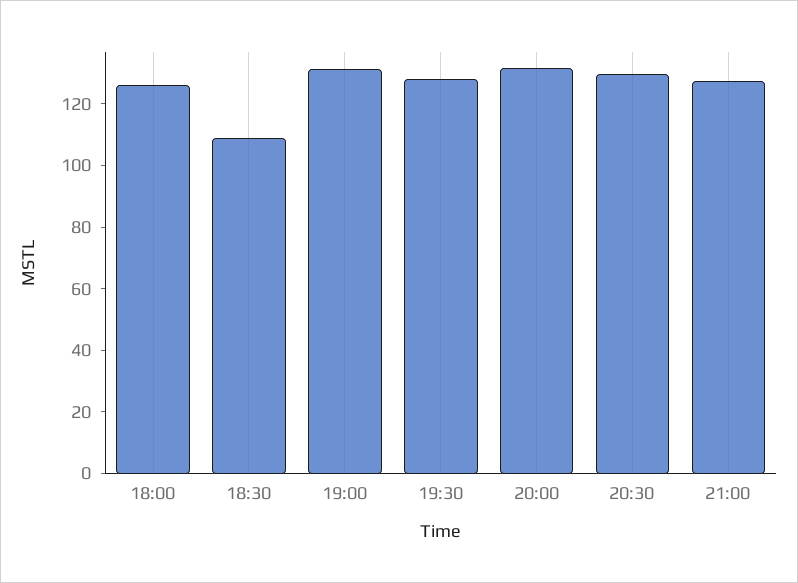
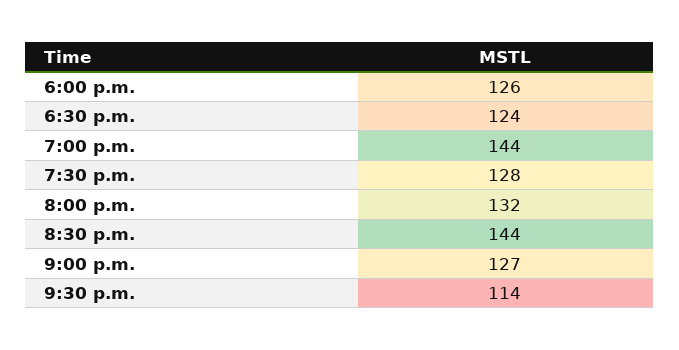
18:30: 110 -> 124
19:00: 130 -> 144
20:30: 130 -> 144
9:30 p.m.: none -> 114

